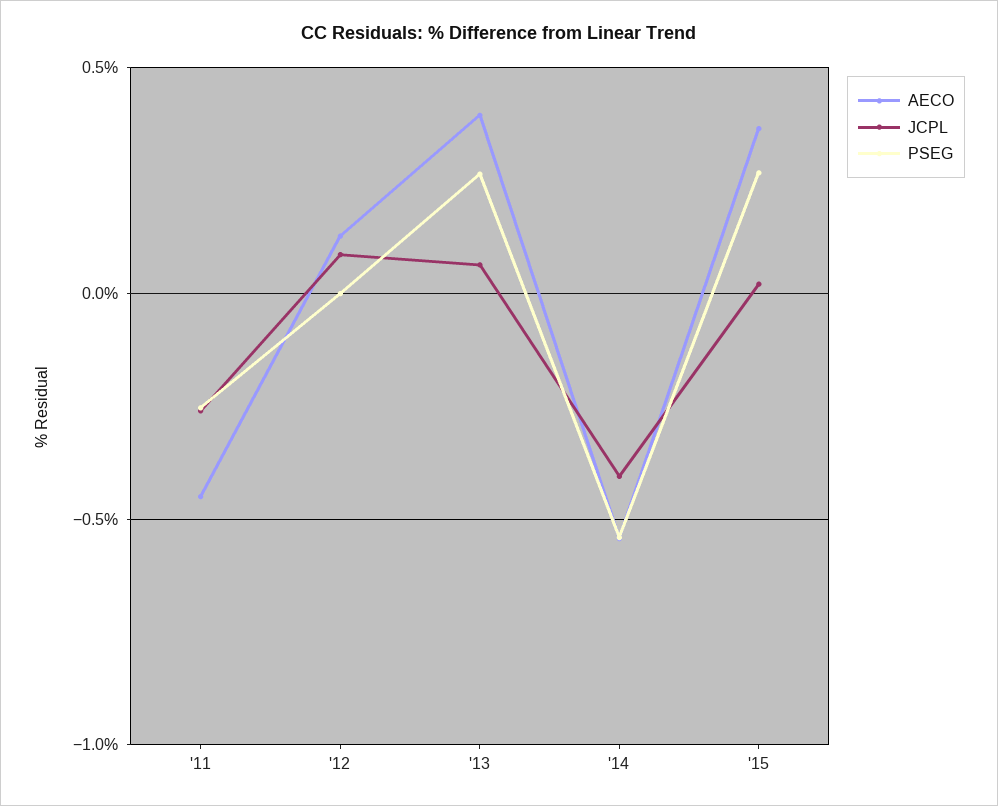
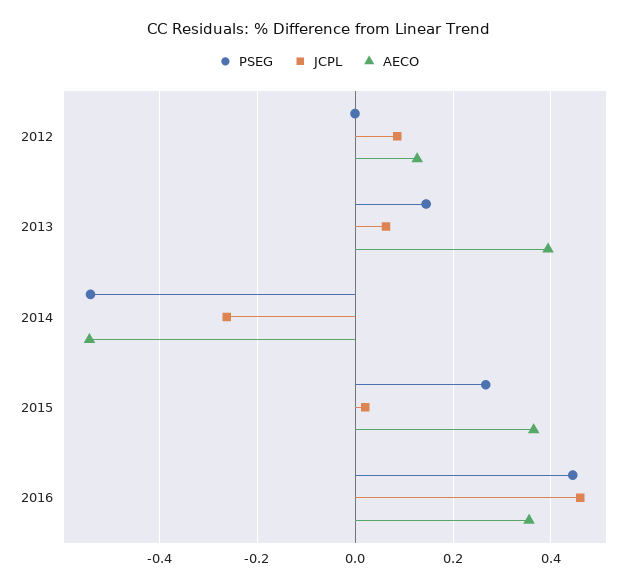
AECO, '11: -0.45 -> none
JCPL, '11: -0.25 -> none
PSEG, '11: -0.25 -> none
PSEG, '13: 0.25 -> 0.14
JCPL, '14: -0.4 -> -0.26
PSEG, 2016: none -> 0.44
JCPL, 2016: none -> 0.46
AECO, 2016: none -> 0.36

